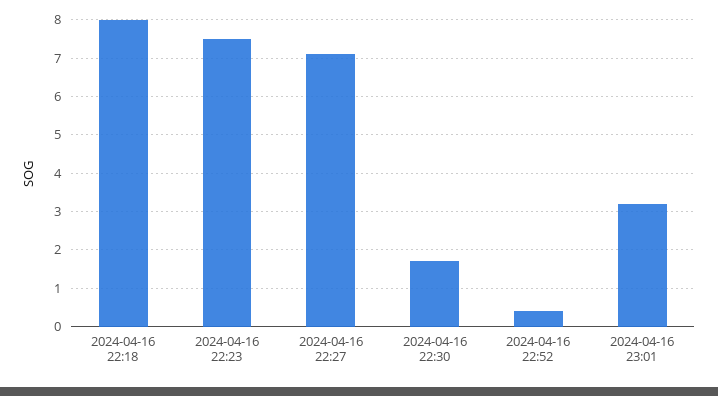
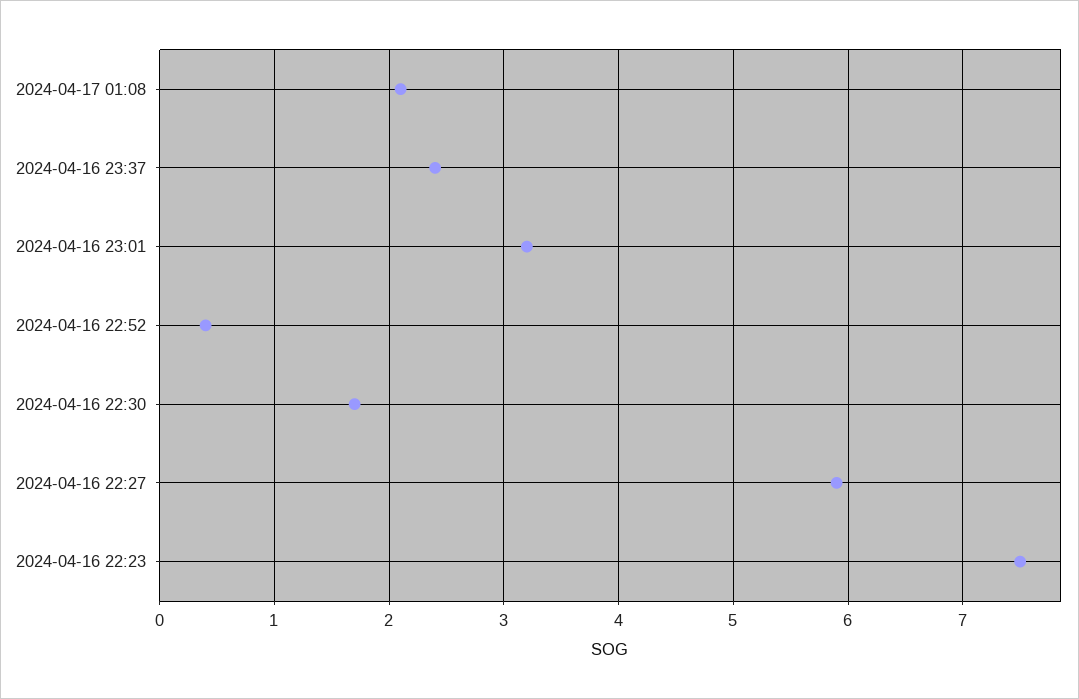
2024-04-16 22:18: 8 -> none
2024-04-16 22:27: 7 -> 5.9
2024-04-17 01:08: none -> 2.1
2024-04-16 23:37: none -> 2.4

